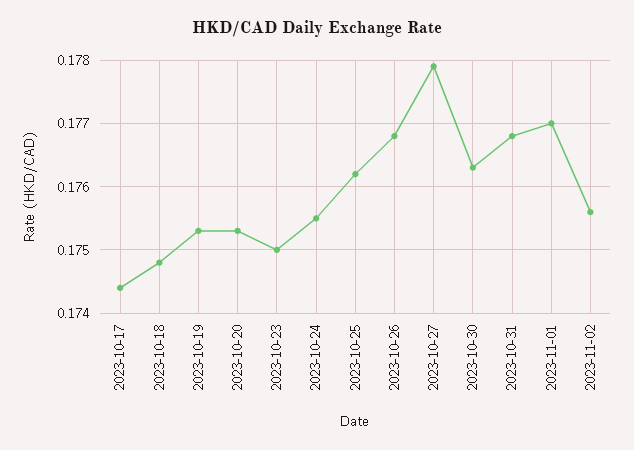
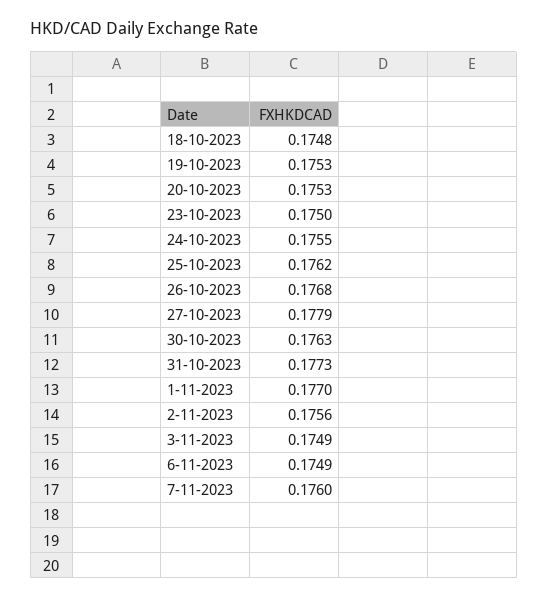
2023-10-17: 0.1744 -> none
2023-10-31: 0.1768 -> 0.1773
3-11-2023: none -> 0.1749
6-11-2023: none -> 0.1749
7-11-2023: none -> 0.176

